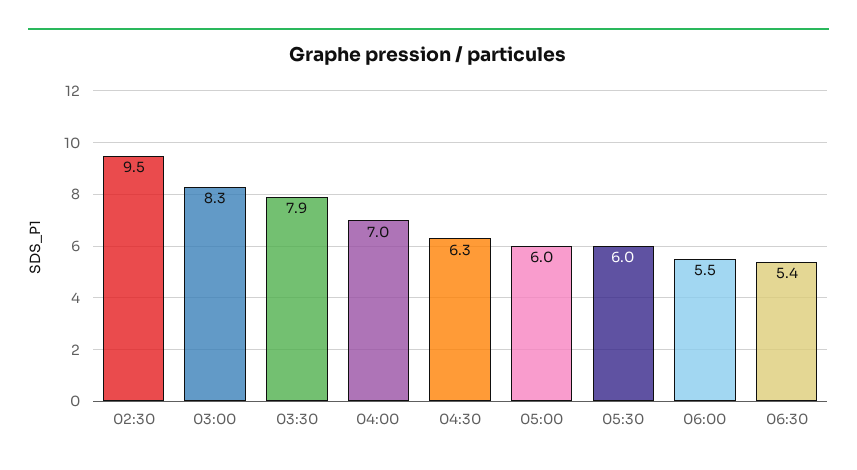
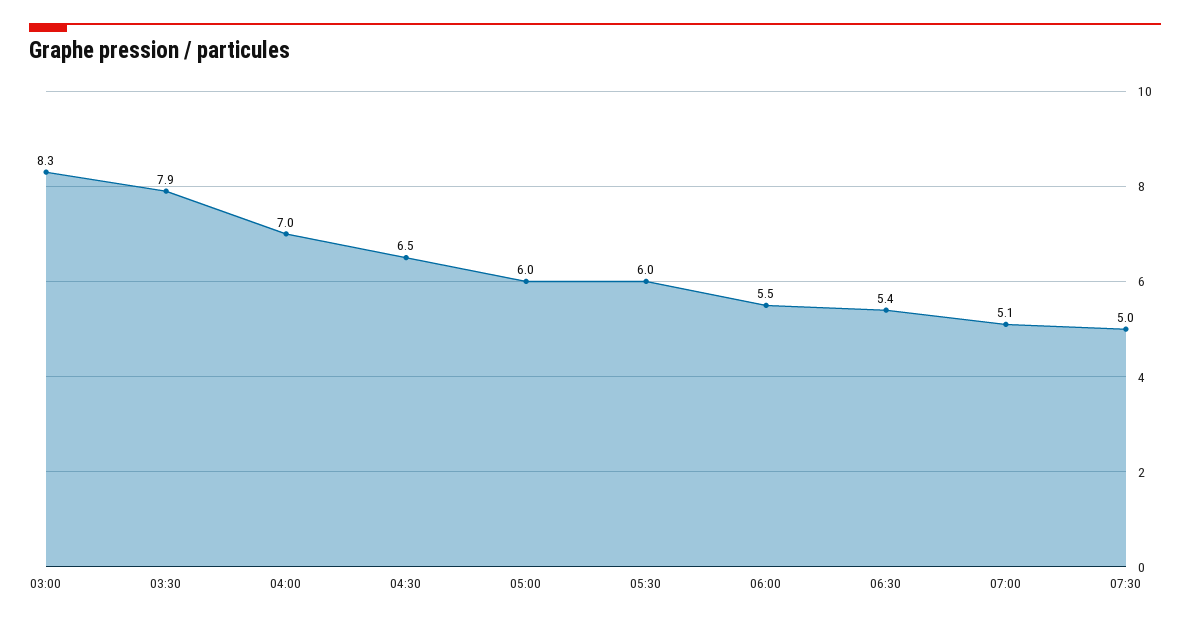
02:30: 9.5 -> none
04:30: 6.3 -> 6.5
07:00: none -> 5.1
07:30: none -> 5

